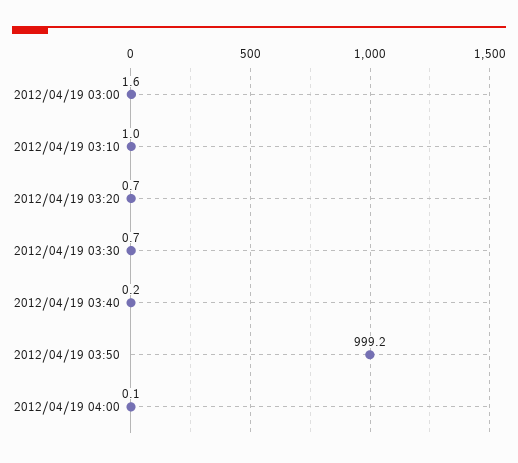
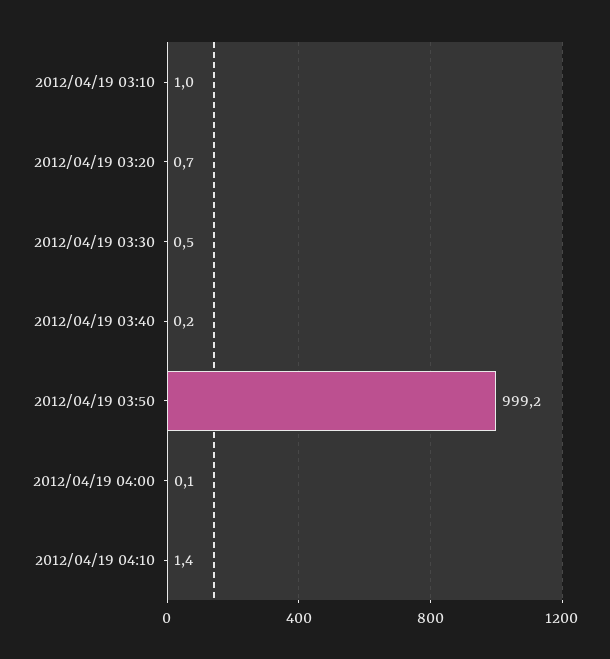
2012/04/19 03:00: 1.6 -> none
2012/04/19 03:30: 0.7 -> 0.5
2012/04/19 04:10: none -> 1.4

